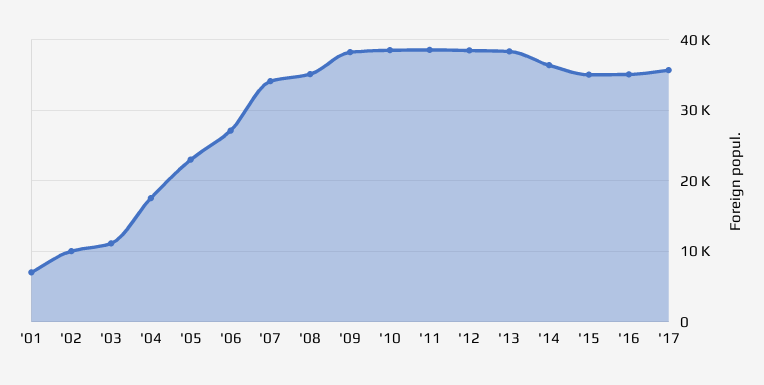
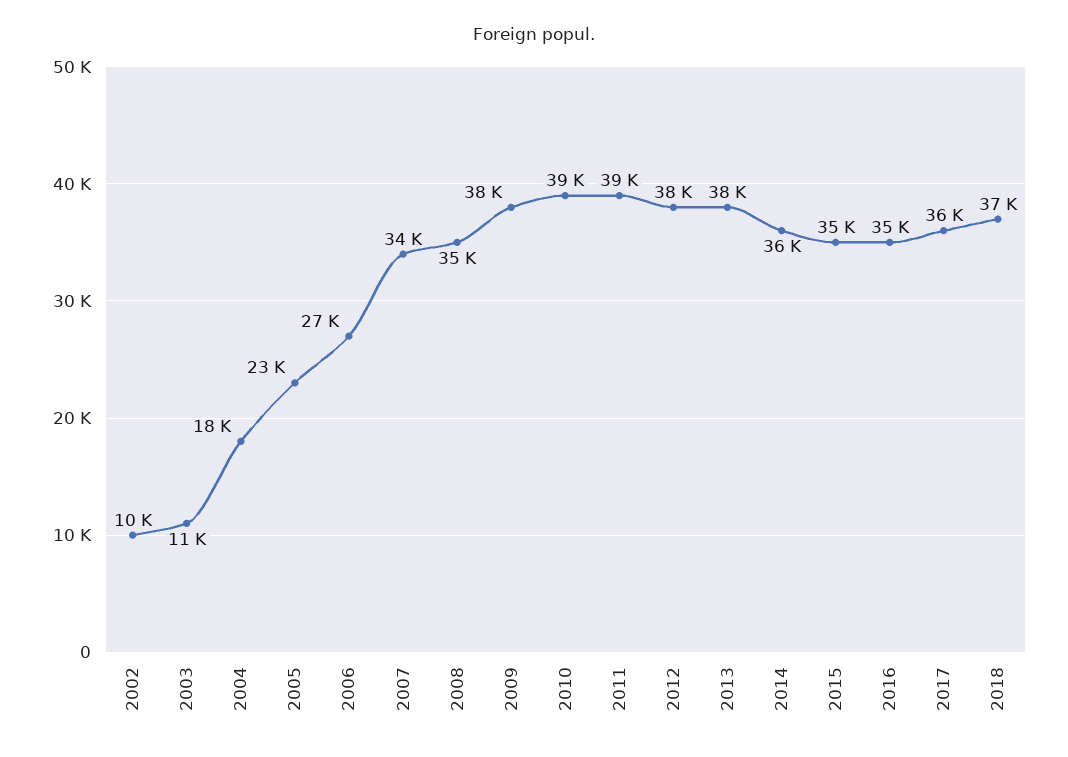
'01: 7000 -> none
2018: none -> 37000

